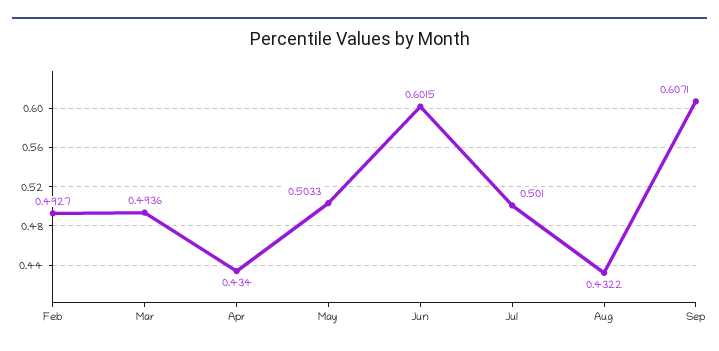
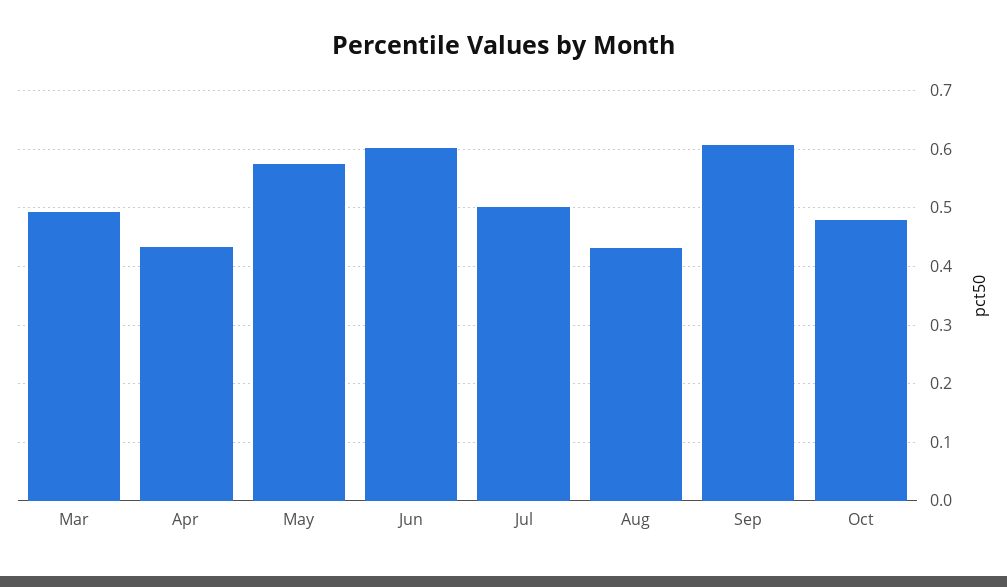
Feb: 0.4927 -> none
May: 0.5033 -> 0.58
Oct: none -> 0.48

